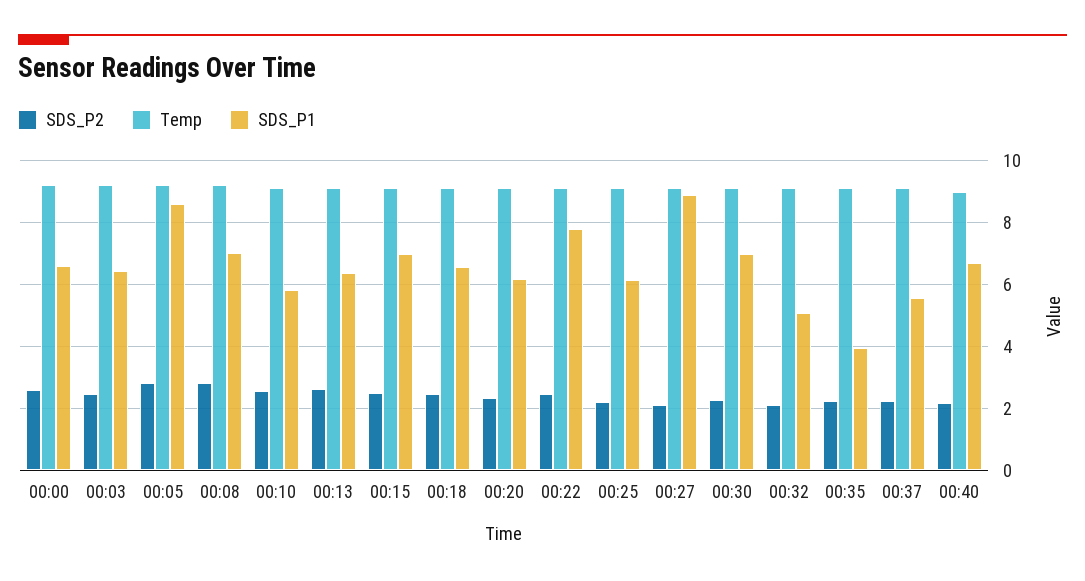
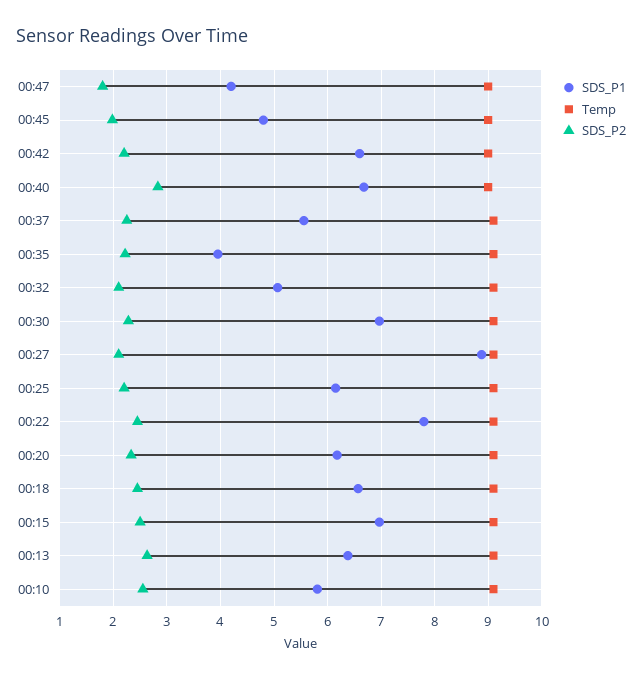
SDS_P2, 00:00: 2.6 -> none
Temp, 00:00: 9.2 -> none
SDS_P1, 00:00: 6.6 -> none
SDS_P2, 00:03: 2.4 -> none
Temp, 00:03: 9.2 -> none
SDS_P1, 00:03: 6.4 -> none
SDS_P2, 00:05: 2.8 -> none
Temp, 00:05: 9.2 -> none
SDS_P1, 00:05: 8.6 -> none
SDS_P2, 00:08: 2.8 -> none
Temp, 00:08: 9.2 -> none
SDS_P1, 00:08: 7 -> none
SDS_P2, 00:40: 2.2 -> 2.8
SDS_P1, 00:47: none -> 4.2
Temp, 00:47: none -> 9
SDS_P2, 00:47: none -> 1.8
SDS_P1, 00:45: none -> 4.8
Temp, 00:45: none -> 9
SDS_P2, 00:45: none -> 2
SDS_P1, 00:42: none -> 6.6
Temp, 00:42: none -> 9
SDS_P2, 00:42: none -> 2.2

